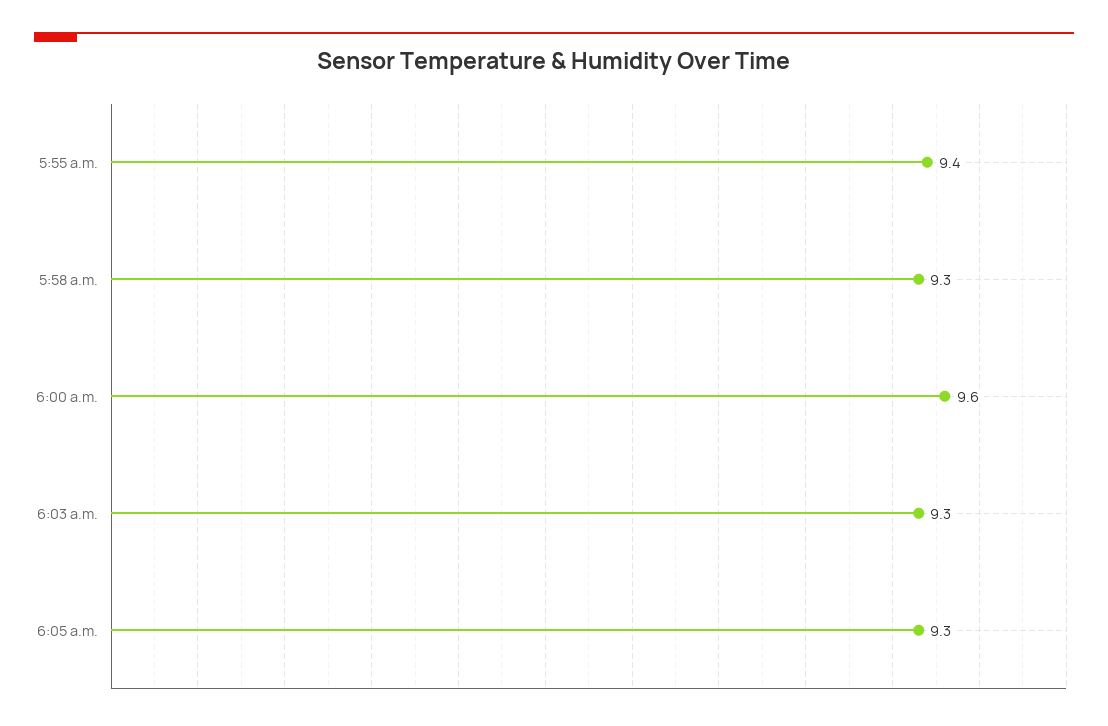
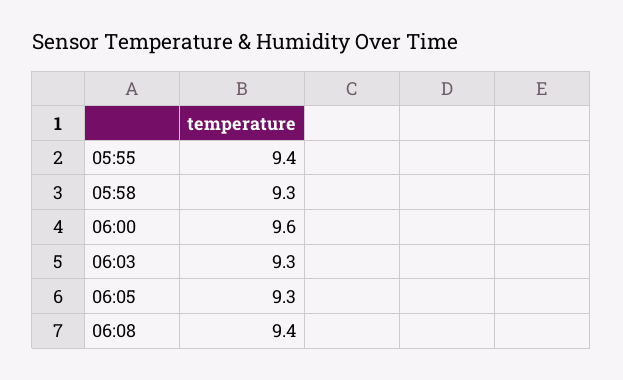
06:08: none -> 9.4

